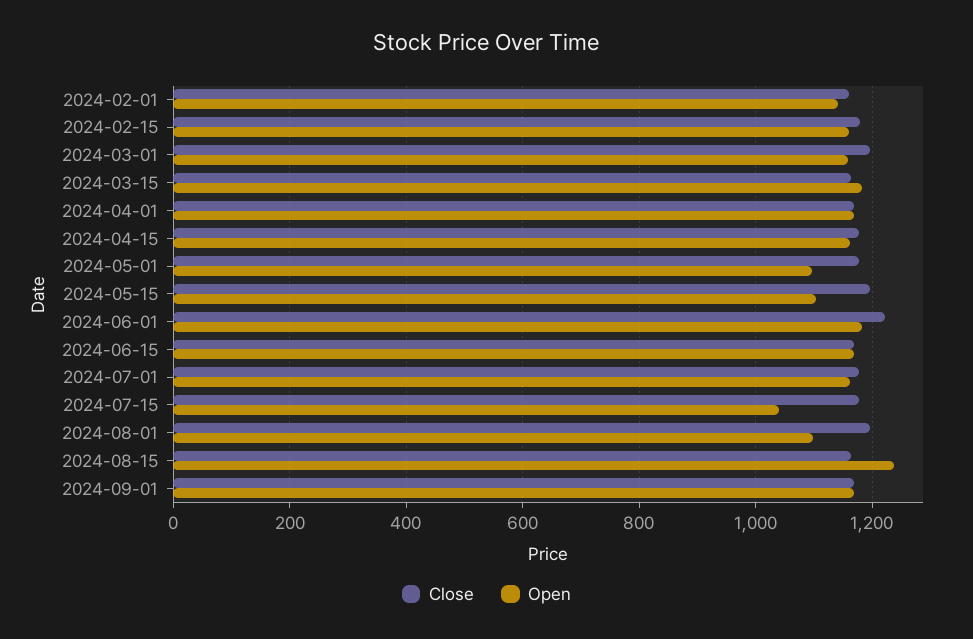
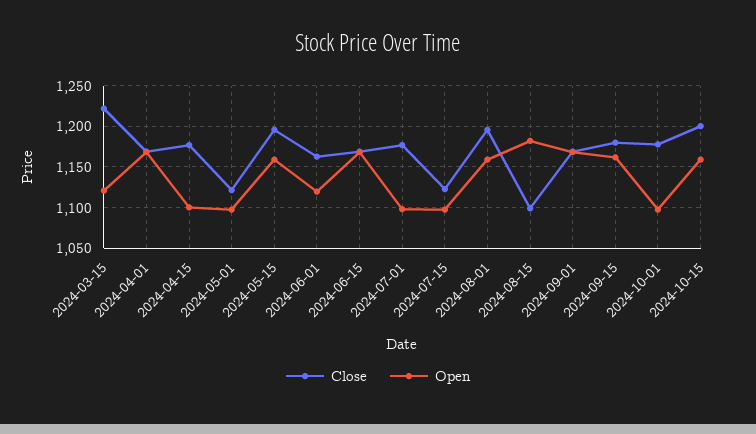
Close, 2024-02-01: 1160 -> none
Open, 2024-02-01: 1140 -> none
Close, 2024-02-15: 1180 -> none
Open, 2024-02-15: 1160 -> none
Close, 2024-03-01: 1200 -> none
Open, 2024-03-01: 1160 -> none
Close, 2024-03-15: 1160 -> 1220
Open, 2024-03-15: 1180 -> 1120
Open, 2024-04-15: 1160 -> 1100
Close, 2024-05-01: 1180 -> 1120
Open, 2024-05-15: 1100 -> 1160
Close, 2024-06-01: 1220 -> 1160
Open, 2024-06-01: 1180 -> 1120
Open, 2024-07-01: 1160 -> 1100
Close, 2024-07-15: 1180 -> 1120
Open, 2024-07-15: 1040 -> 1100
Open, 2024-08-01: 1100 -> 1160
Close, 2024-08-15: 1160 -> 1100
Open, 2024-08-15: 1240 -> 1180
Close, 2024-09-15: none -> 1180
Open, 2024-09-15: none -> 1160
Close, 2024-10-01: none -> 1180
Open, 2024-10-01: none -> 1100
Close, 2024-10-15: none -> 1200
Open, 2024-10-15: none -> 1160

